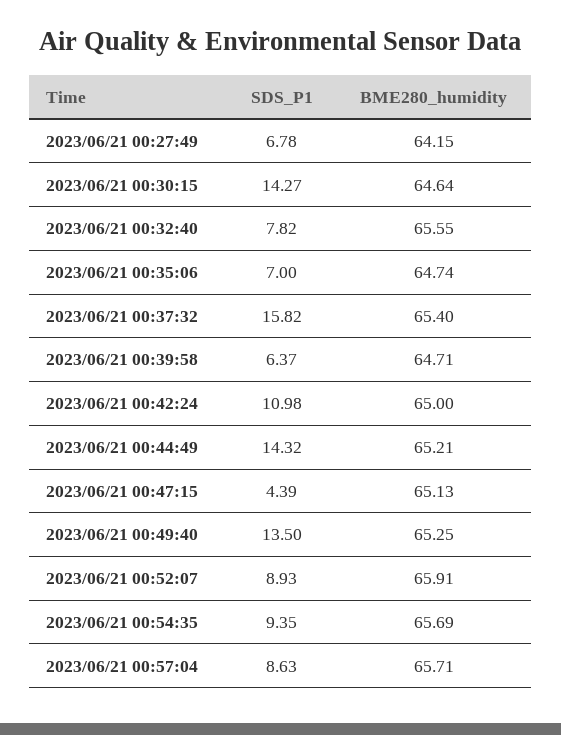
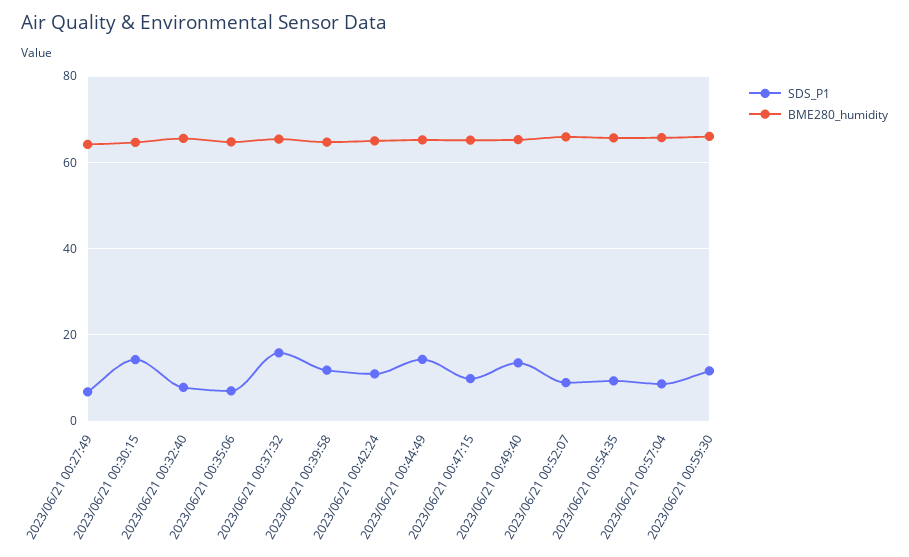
SDS_P1, 2023/06/21 00:39:58: 6.37 -> 12
SDS_P1, 2023/06/21 00:47:15: 4.39 -> 10
SDS_P1, 2023/06/21 00:59:30: none -> 12
BME280_humidity, 2023/06/21 00:59:30: none -> 66

